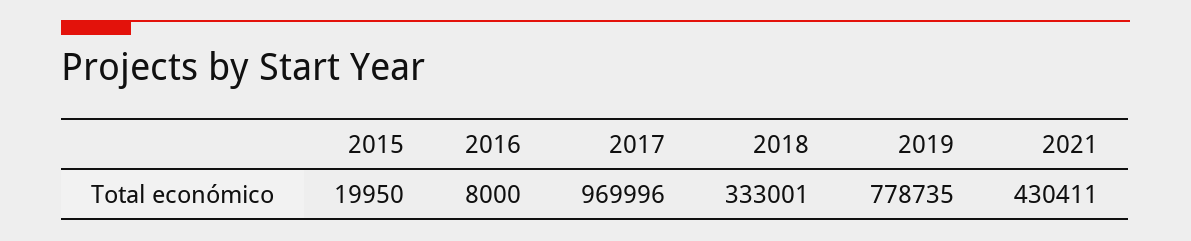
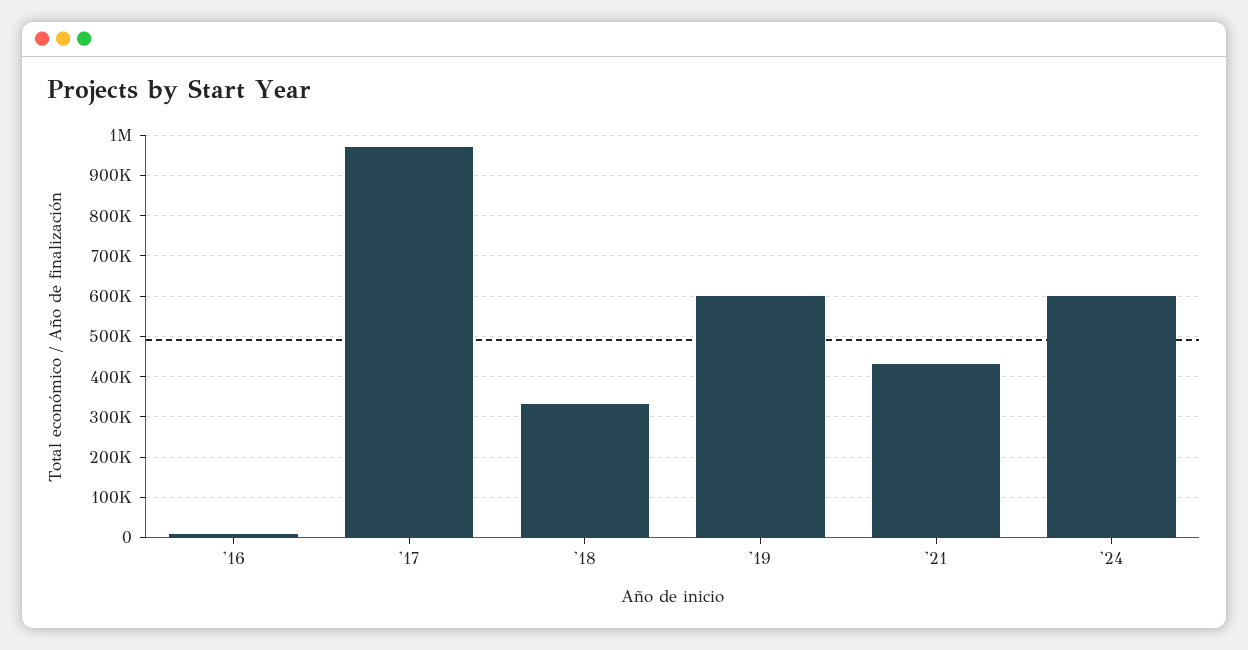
2015: 19950 -> none
2019: 778735 -> 600000
'24: none -> 600000

